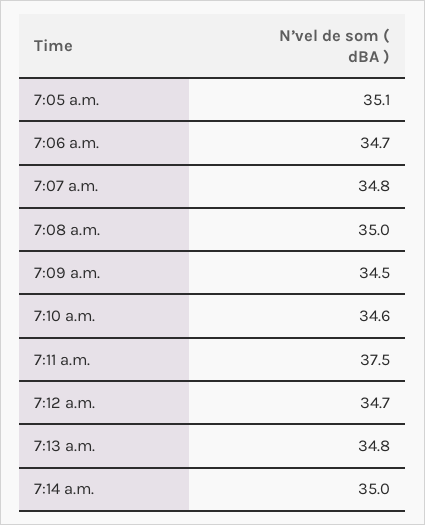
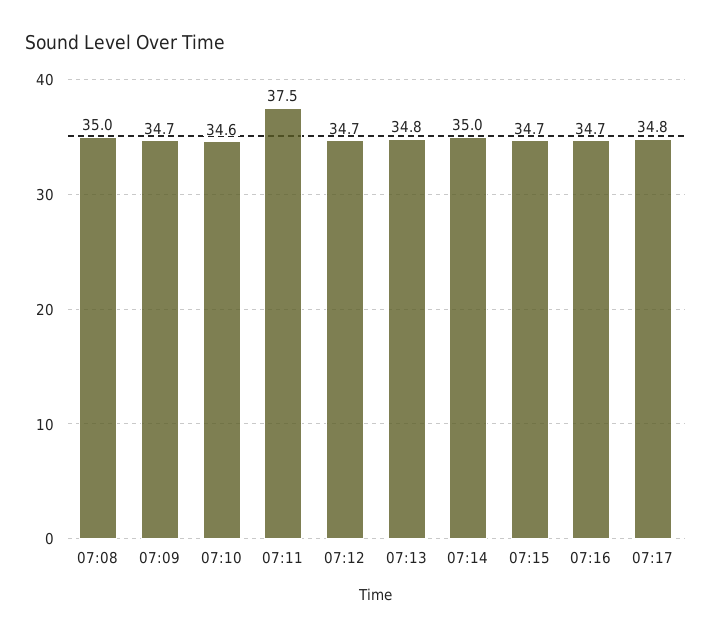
7:05 a.m.: 35.1 -> none
7:06 a.m.: 34.7 -> none
7:07 a.m.: 34.8 -> none
7:09 a.m.: 34.5 -> 34.7
07:15: none -> 34.7
07:16: none -> 34.7
07:17: none -> 34.8

